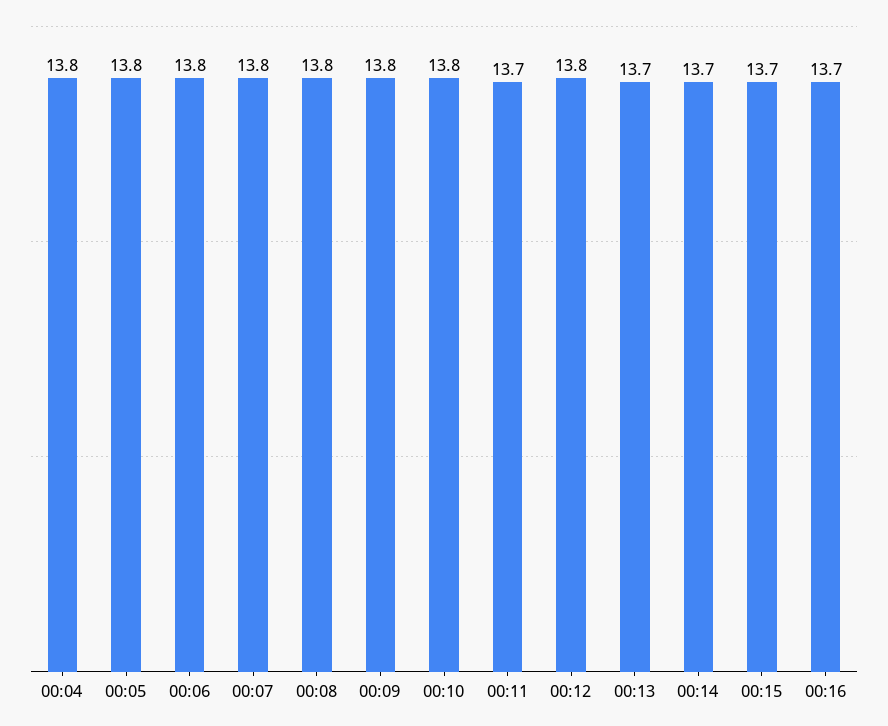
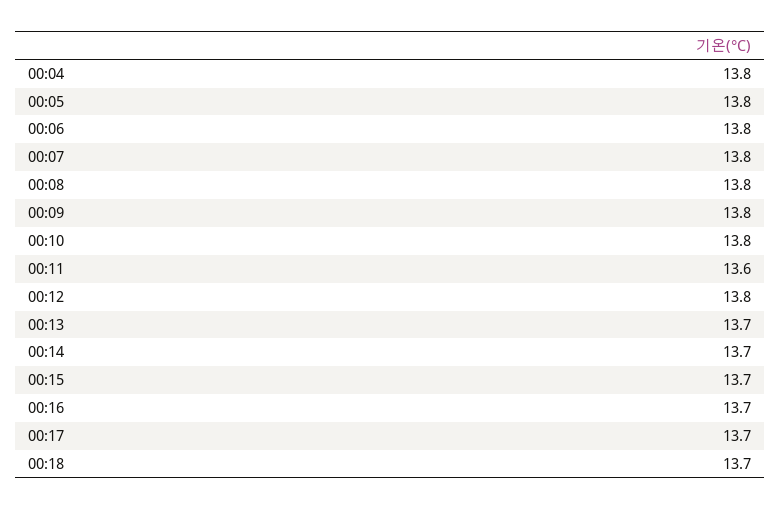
00:11: 13.7 -> 13.6
00:17: none -> 13.7
00:18: none -> 13.7

